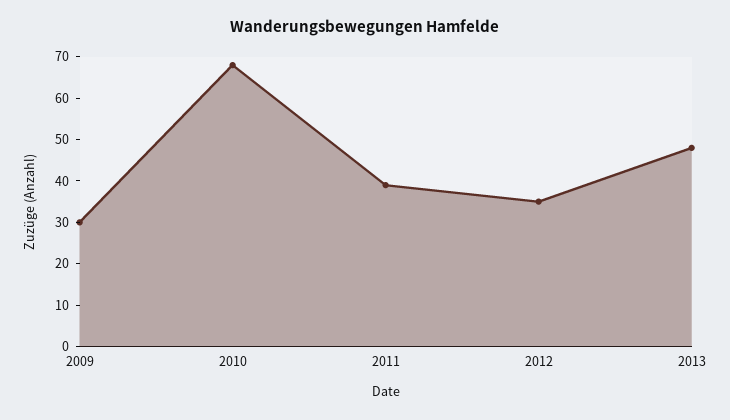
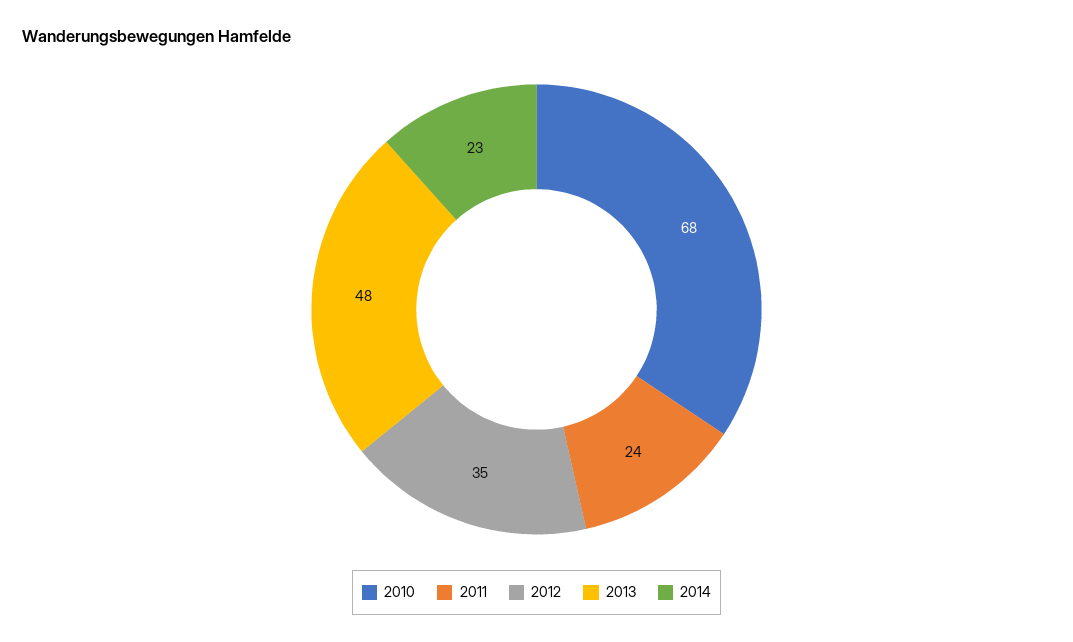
2009: 30 -> none
2011: 40 -> 24
2014: none -> 23

